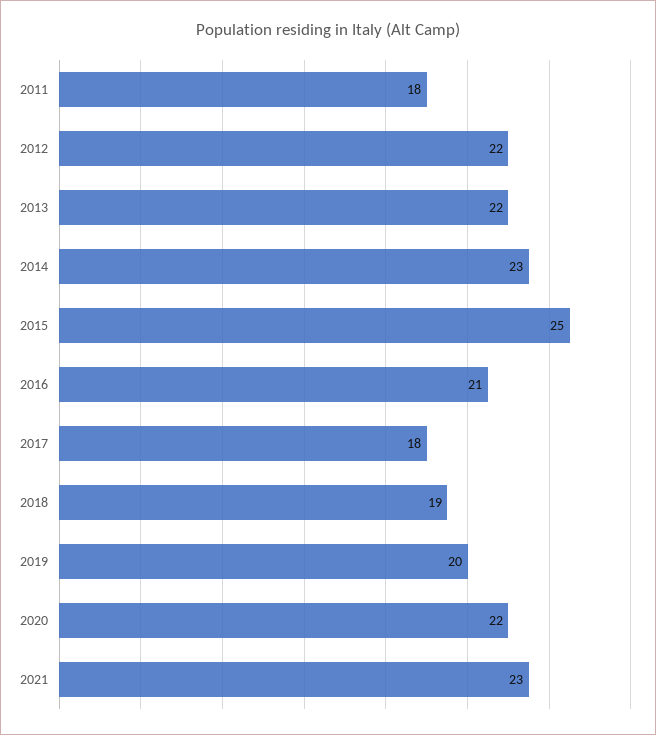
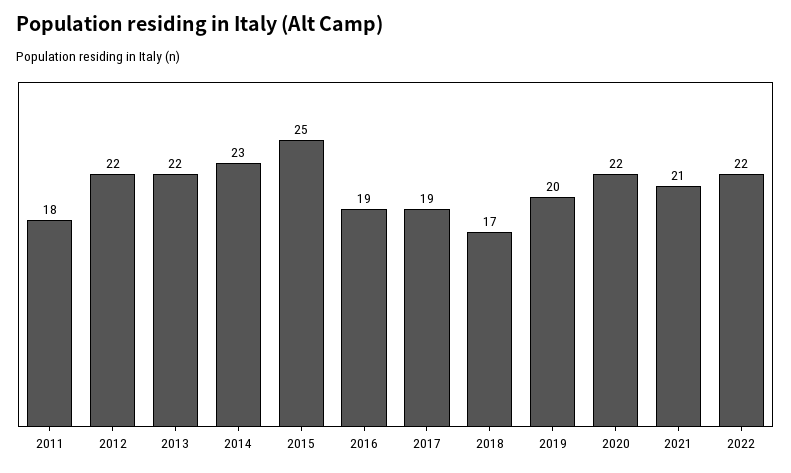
2016: 21 -> 19
2017: 18 -> 19
2018: 19 -> 17
2021: 23 -> 21
2022: none -> 22

